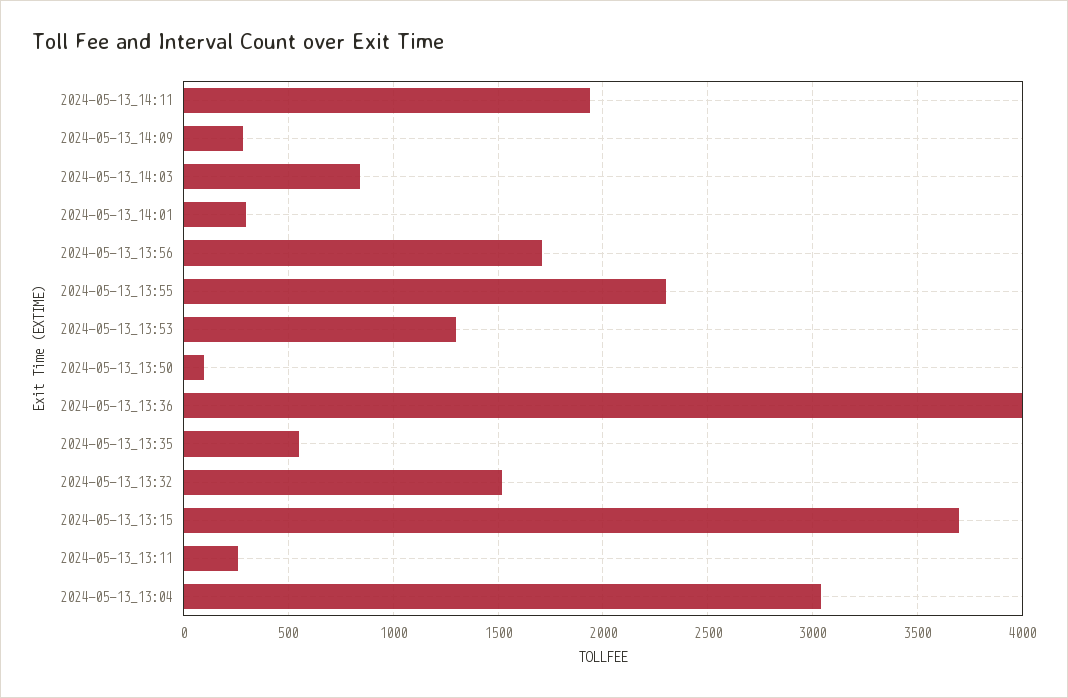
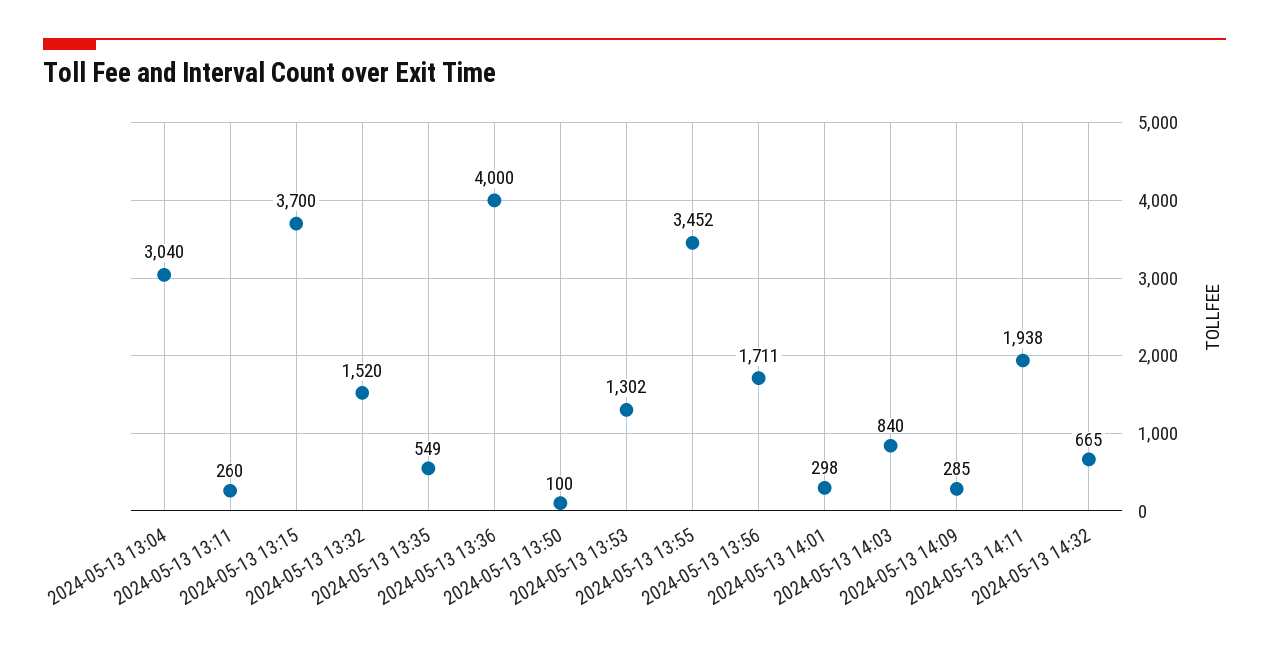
2024-05-13_13:55: 2300 -> 3452
2024-05-13 14:32: none -> 665

